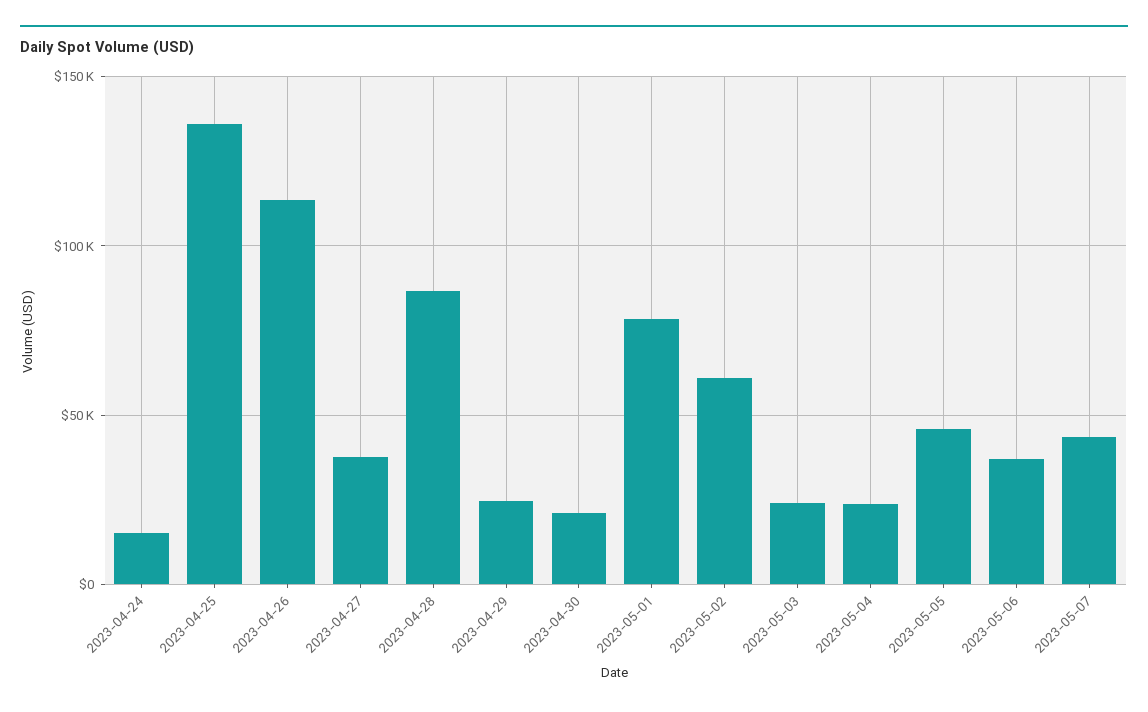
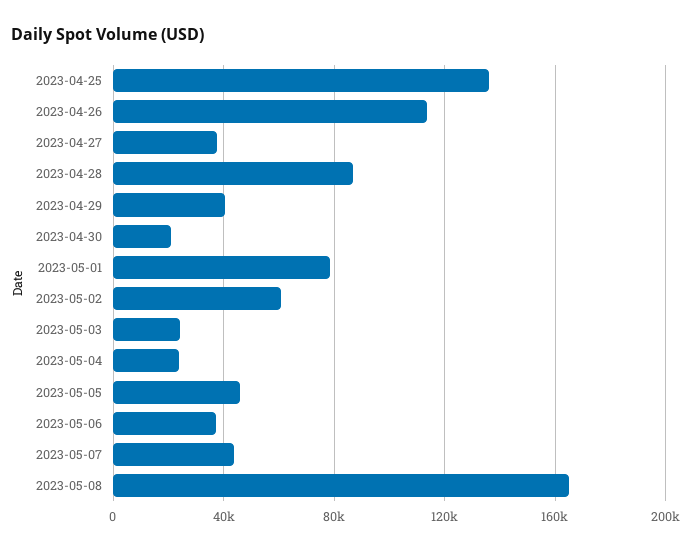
2023-04-24: 15000 -> none
2023-04-29: 25000 -> 40000
2023-05-08: none -> 165000

